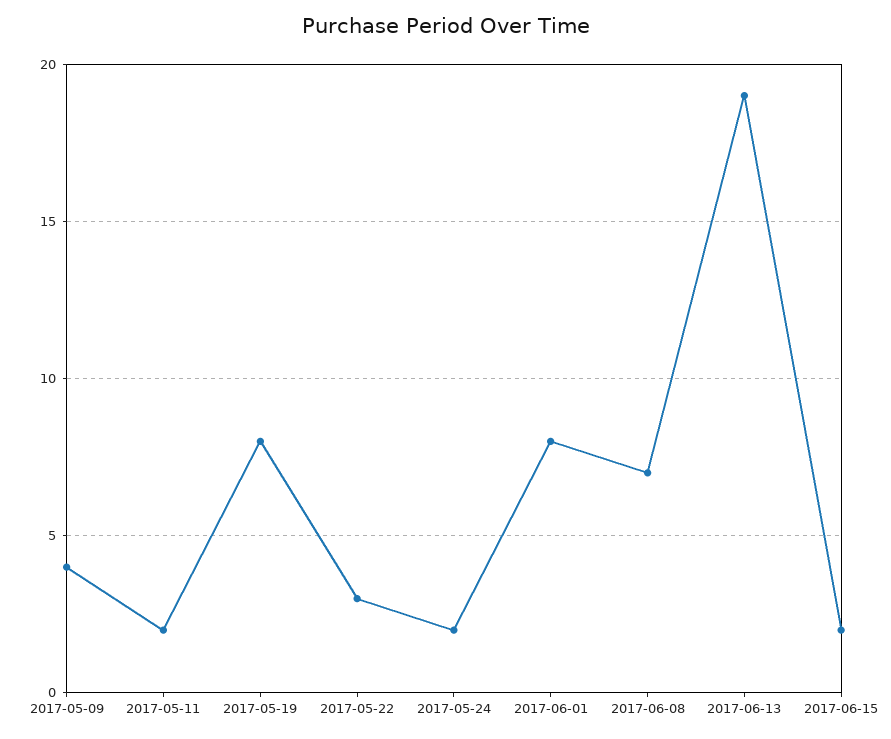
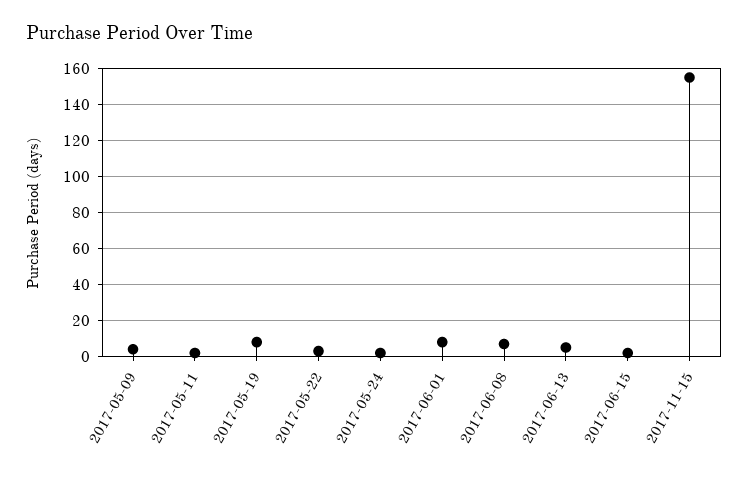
2017-06-13: 19 -> 5
2017-11-15: none -> 155

